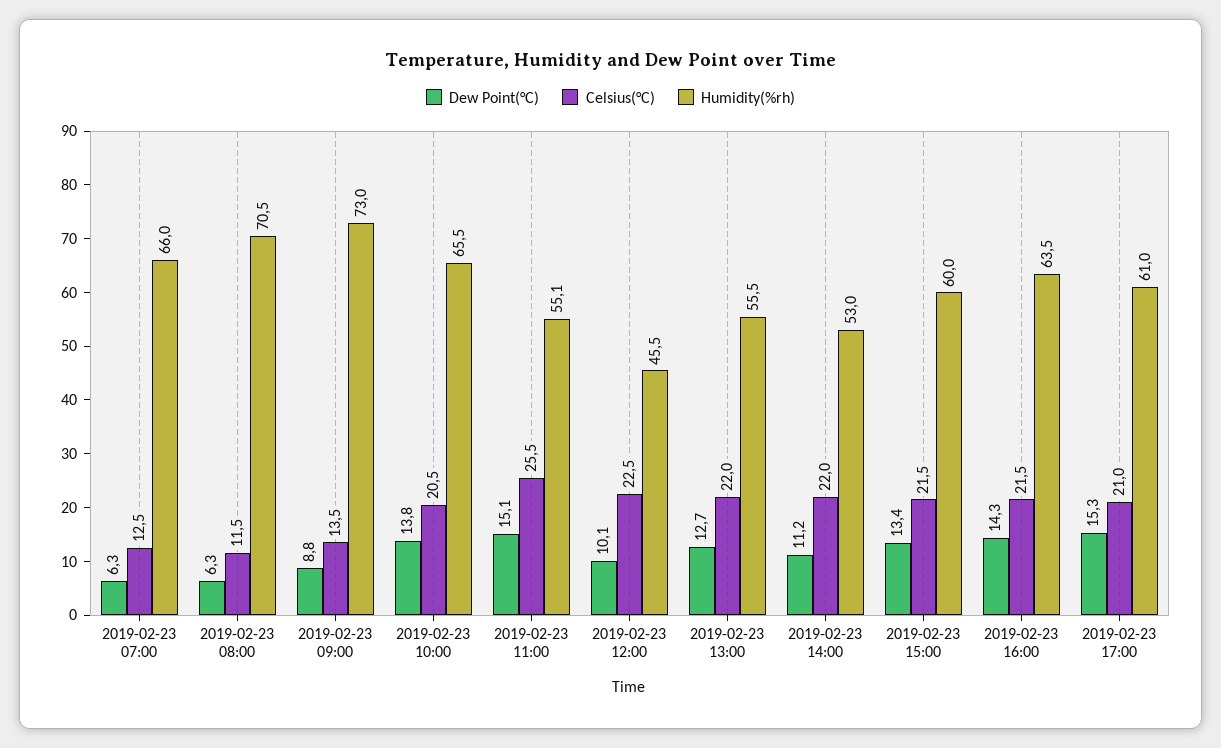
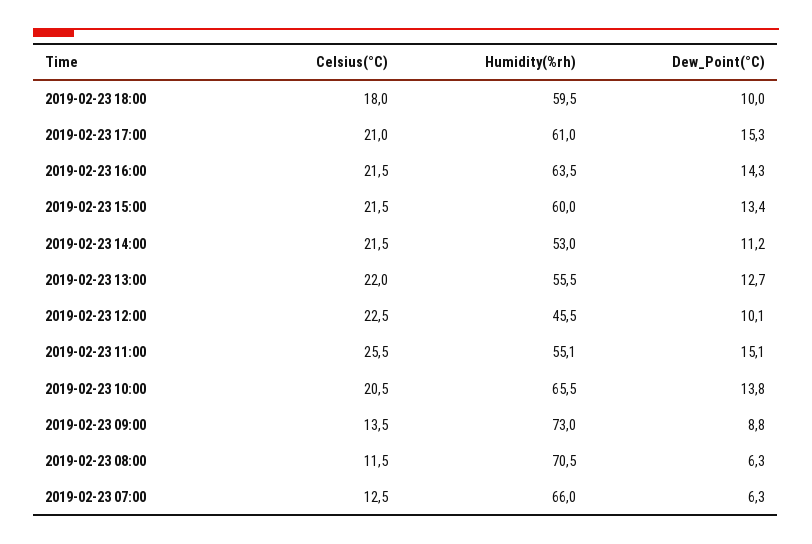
Celsius(°C), 2019-02-23 14:00: 22 -> 21.5
Celsius(°C), 2019-02-23 18:00: none -> 18
Humidity(%rh), 2019-02-23 18:00: none -> 59.5
Dew Point(°C), 2019-02-23 18:00: none -> 10

